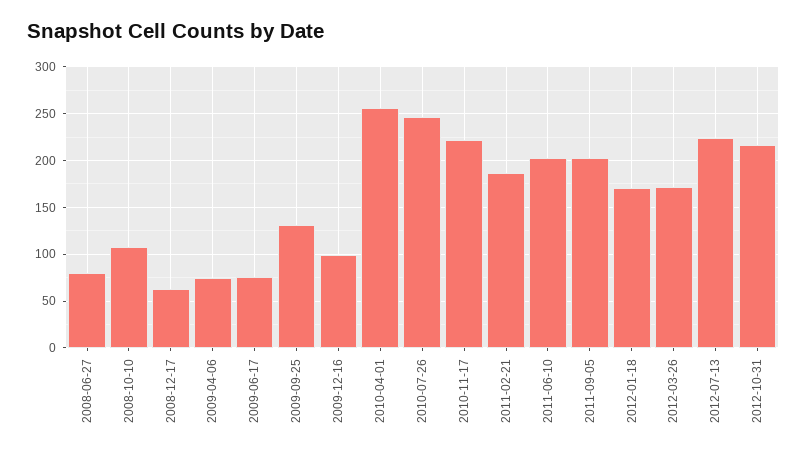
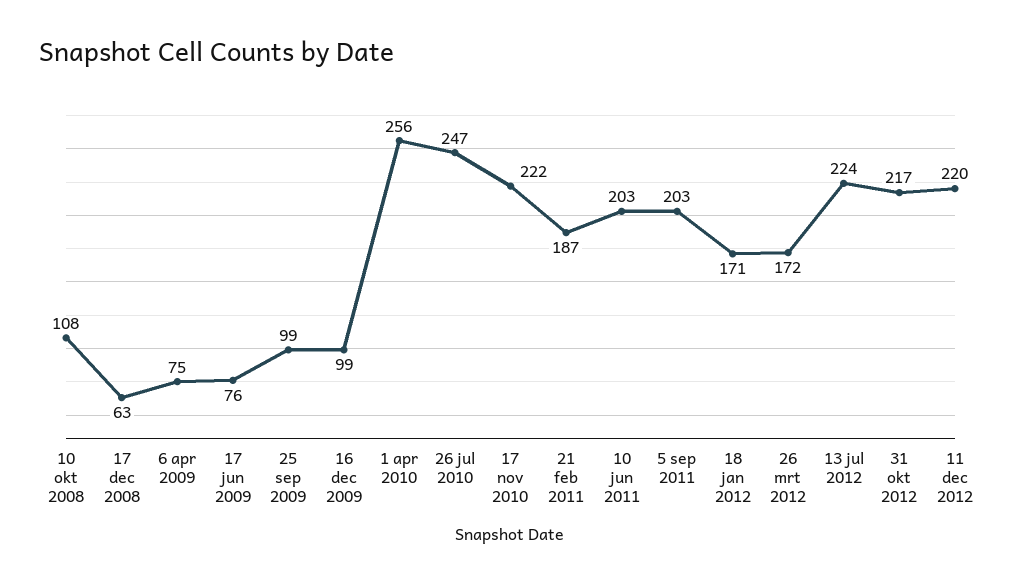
2008-06-27: 80 -> none
2009-09-25: 130 -> 99
11 dec 2012: none -> 220

